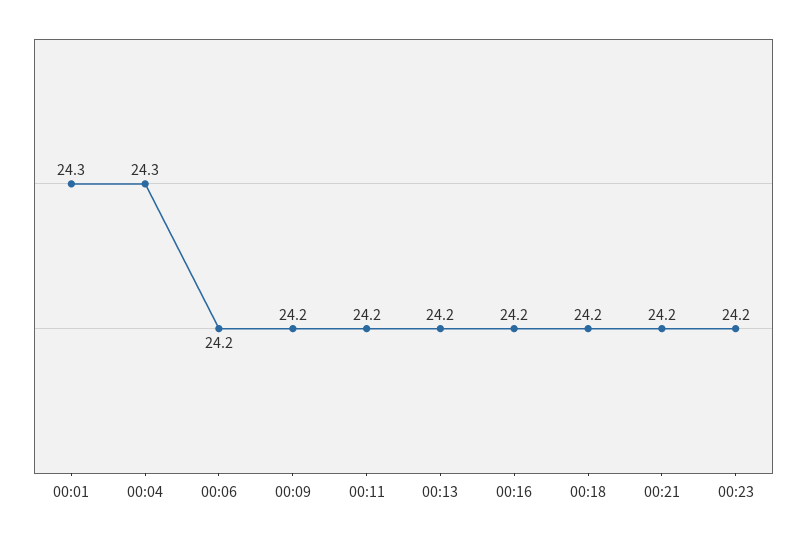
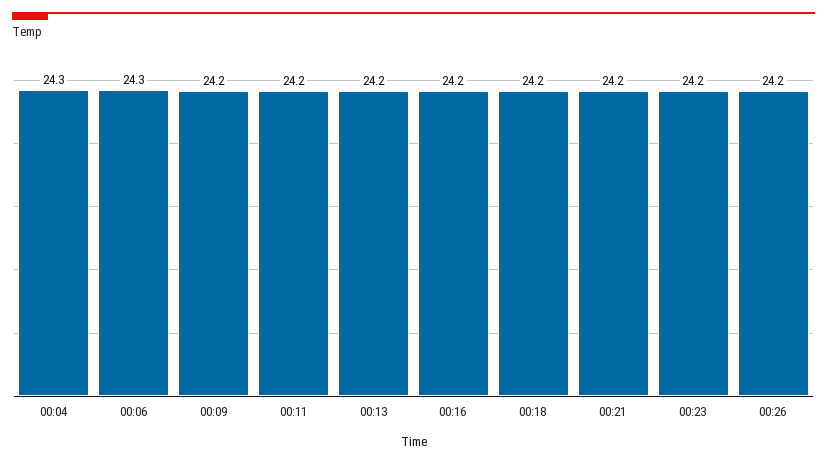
00:01: 24.3 -> none
00:06: 24.2 -> 24.3
00:26: none -> 24.2

